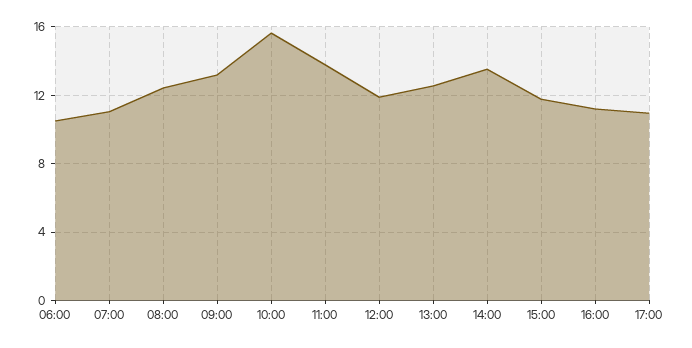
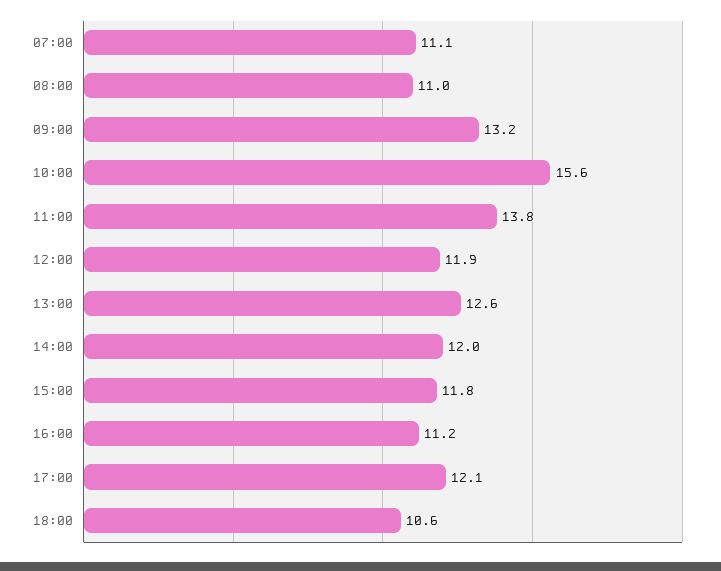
06:00: 10.5 -> none
08:00: 12.5 -> 11
14:00: 13.5 -> 12
17:00: 11 -> 12.1
18:00: none -> 10.6

